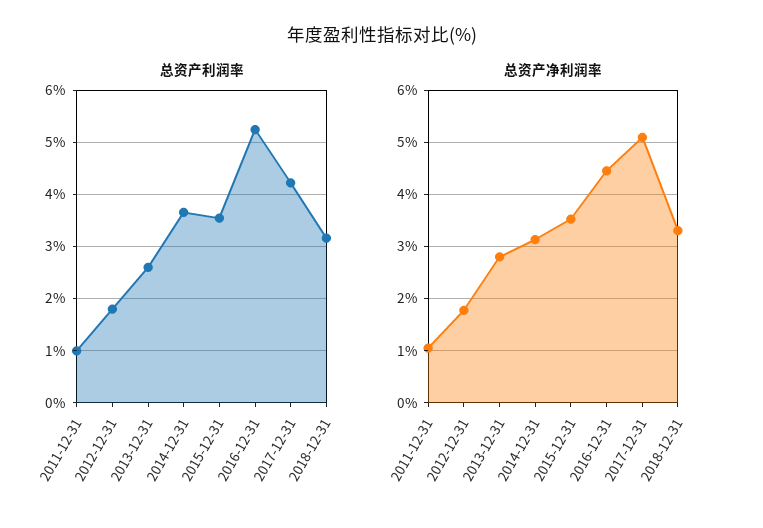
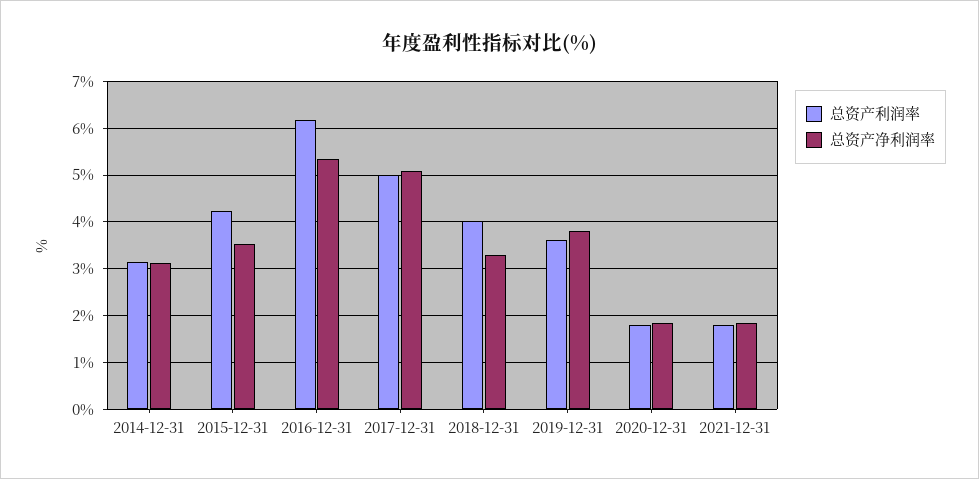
总资产利润率, 2011-12-31: 1 -> none
总资产利润率, 2012-12-31: 1.8 -> none
总资产利润率, 2013-12-31: 2.6 -> none
总资产利润率, 2014-12-31: 3.6 -> 3.2
总资产利润率, 2015-12-31: 3.6 -> 4.2
总资产利润率, 2016-12-31: 5.2 -> 6.2
总资产利润率, 2017-12-31: 4.2 -> 5
总资产利润率, 2018-12-31: 3.2 -> 4
总资产净利润率, 2011-12-31: 1 -> none
总资产净利润率, 2012-12-31: 1.8 -> none
总资产净利润率, 2013-12-31: 2.8 -> none
总资产净利润率, 2016-12-31: 4.4 -> 5.4
总资产利润率, 2019-12-31: none -> 3.6
总资产净利润率, 2019-12-31: none -> 3.8
总资产利润率, 2020-12-31: none -> 1.8
总资产净利润率, 2020-12-31: none -> 1.8
总资产利润率, 2021-12-31: none -> 1.8
总资产净利润率, 2021-12-31: none -> 1.8

